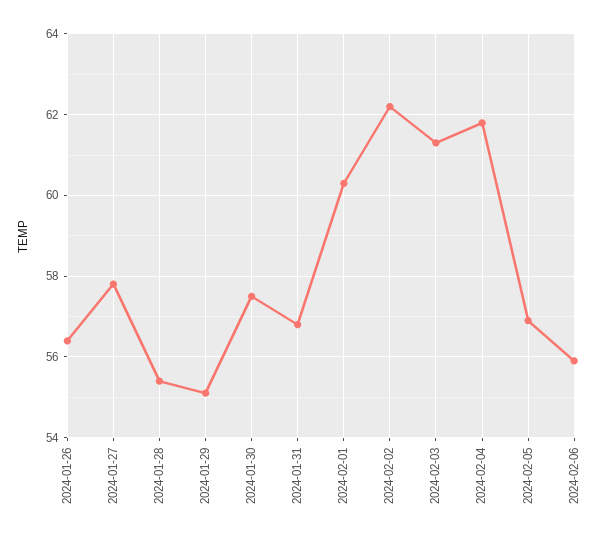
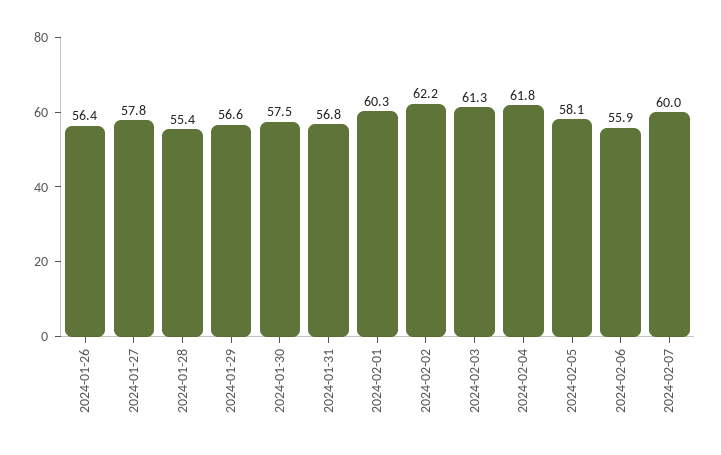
2024-01-29: 55 -> 56.6
2024-02-05: 57 -> 58.1
2024-02-07: none -> 60

